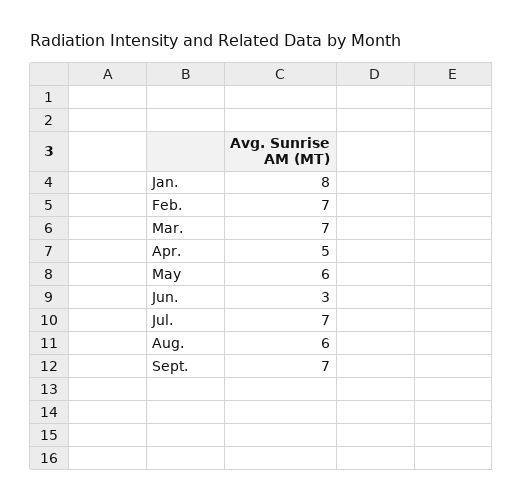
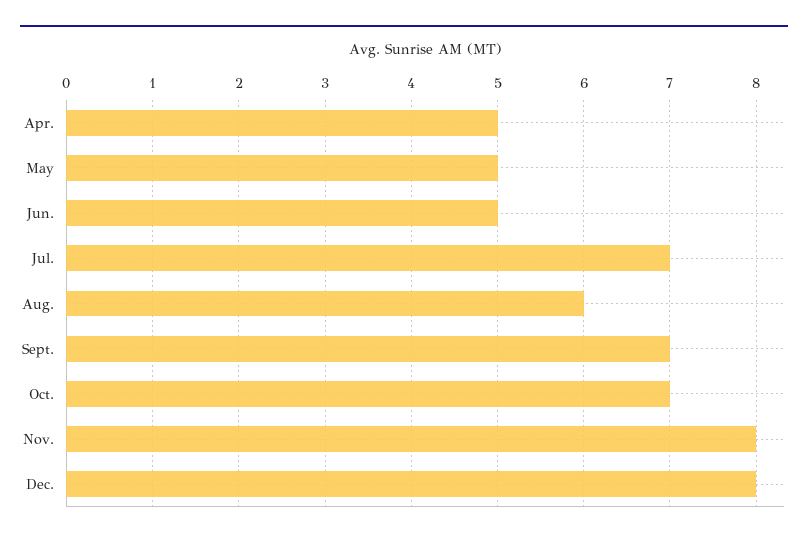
Jan.: 8 -> none
Feb.: 7 -> none
Mar.: 7 -> none
May: 6 -> 5
Jun.: 3 -> 5
Oct.: none -> 7
Nov.: none -> 8
Dec.: none -> 8

